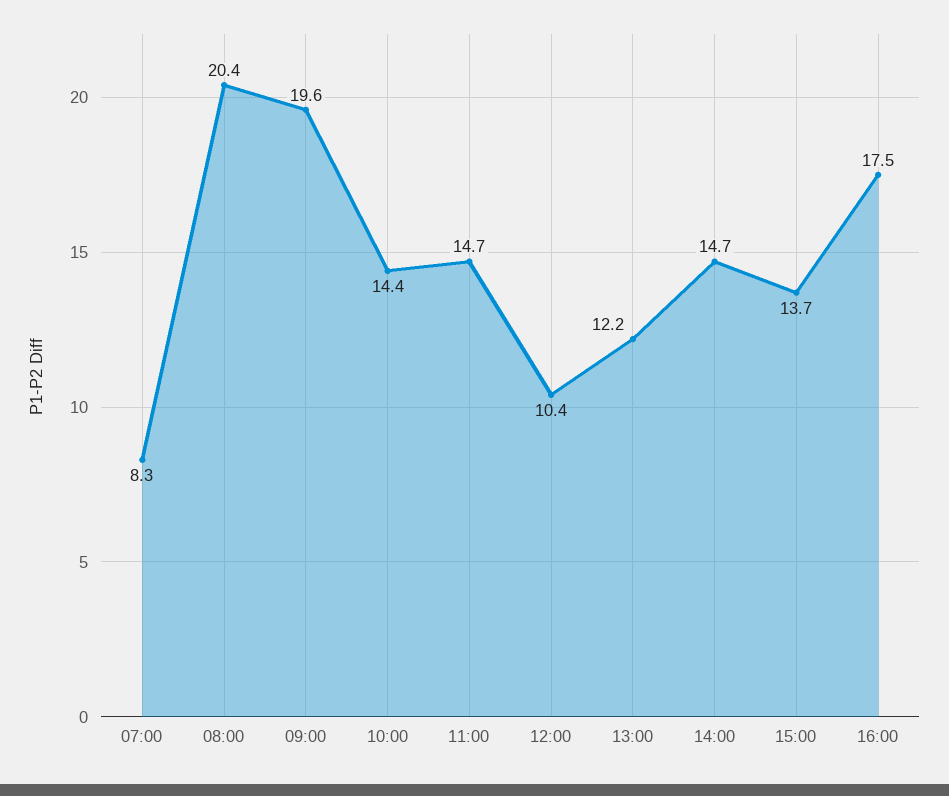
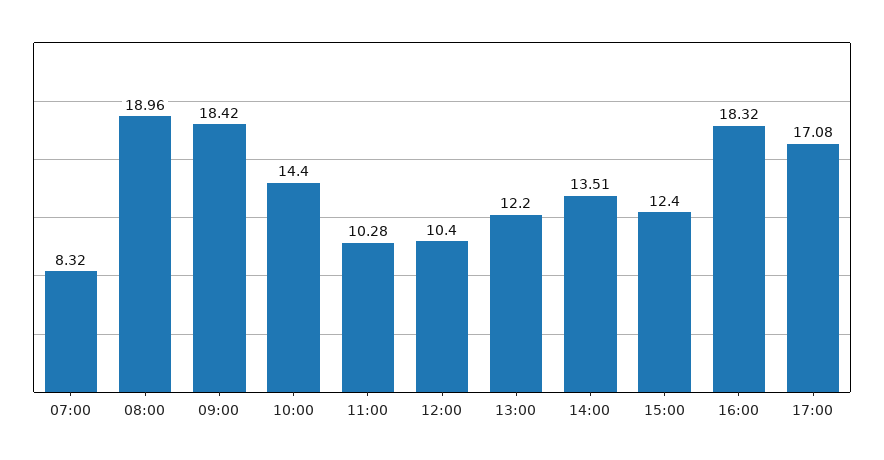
08:00: 20.4 -> 18.96
09:00: 19.6 -> 18.42
11:00: 14.7 -> 10.28
14:00: 14.7 -> 13.51
15:00: 13.7 -> 12.4
16:00: 17.5 -> 18.32
17:00: none -> 17.08

